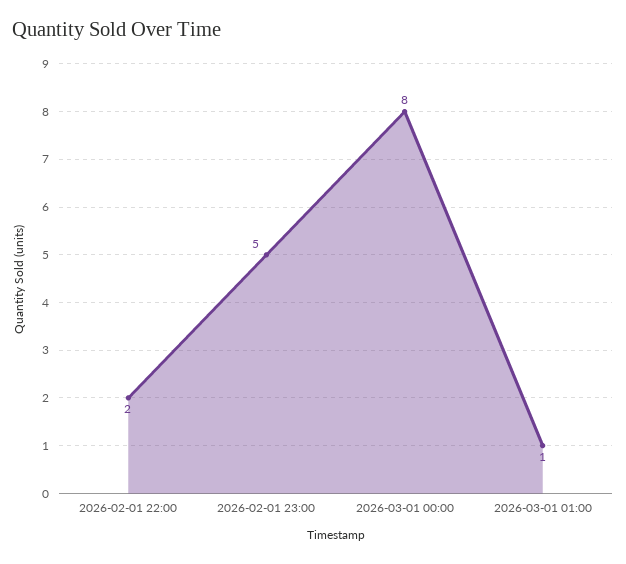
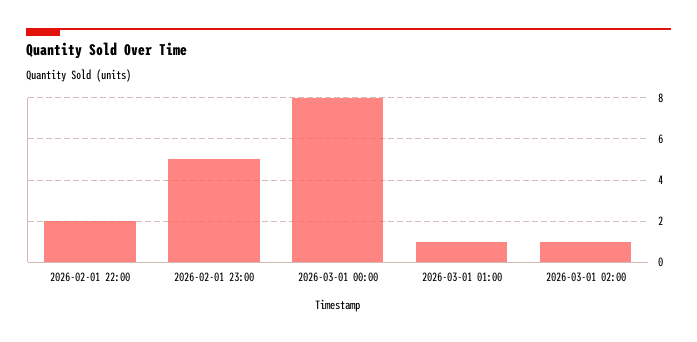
2026-03-01 02:00: none -> 1

